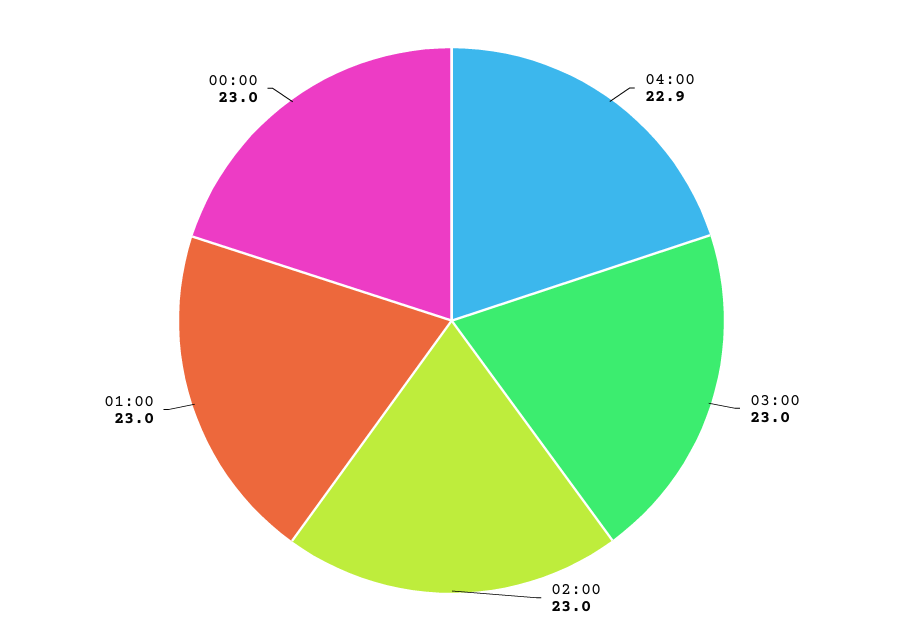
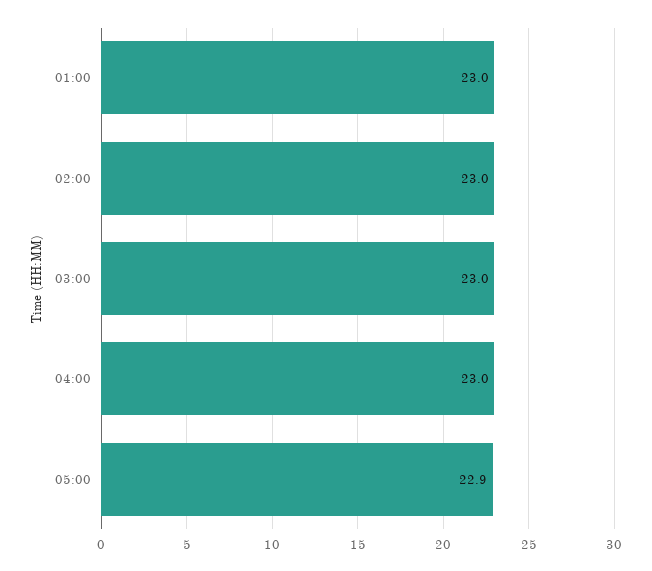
04:00: 22.9 -> 23
00:00: 23 -> none
05:00: none -> 22.9

